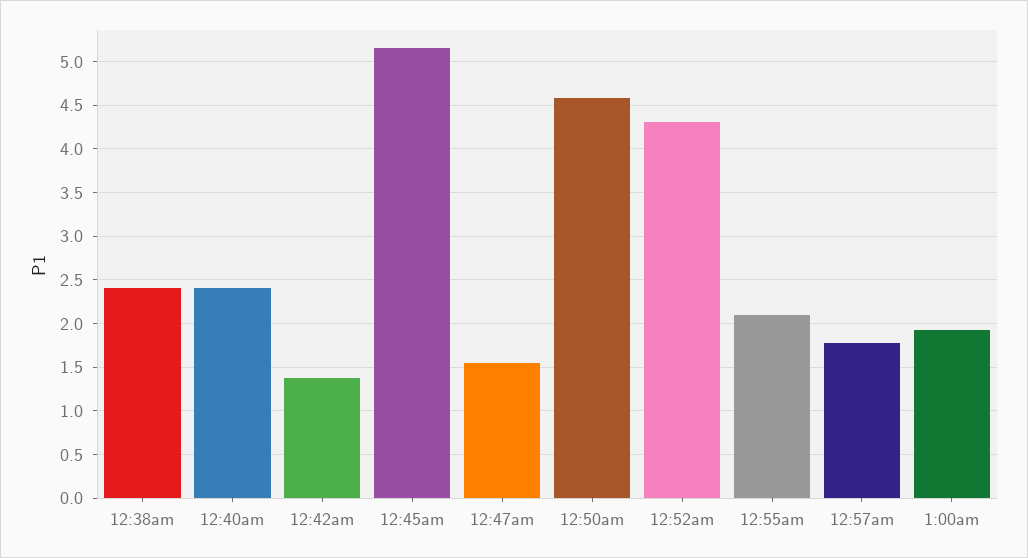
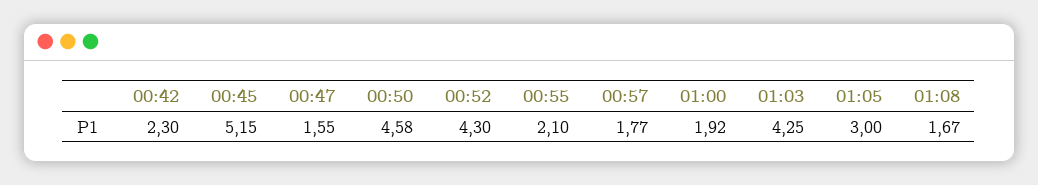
12:38am: 2.4 -> none
12:40am: 2.4 -> none
12:42am: 1.4 -> 2.3
01:03: none -> 4.25
01:05: none -> 3
01:08: none -> 1.67

